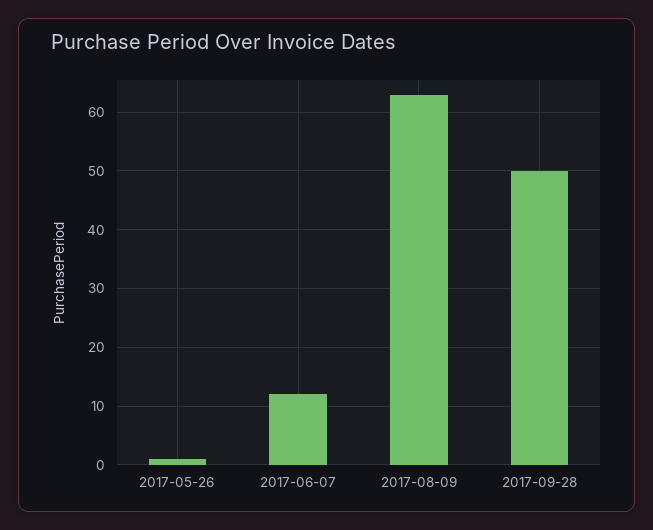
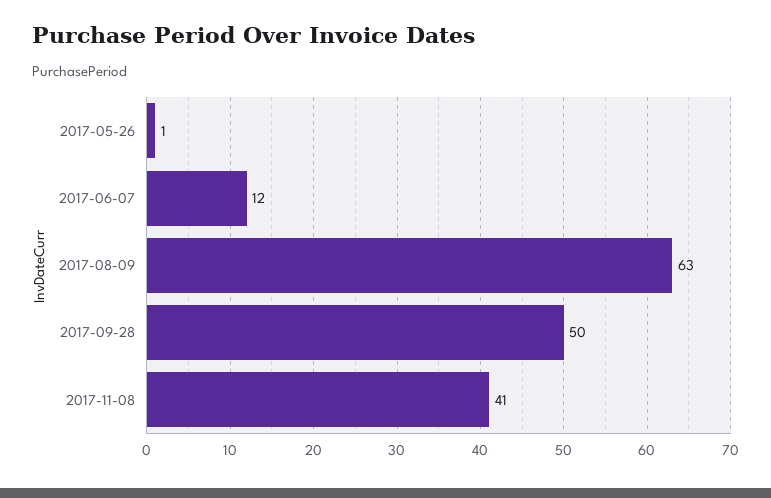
2017-11-08: none -> 41

